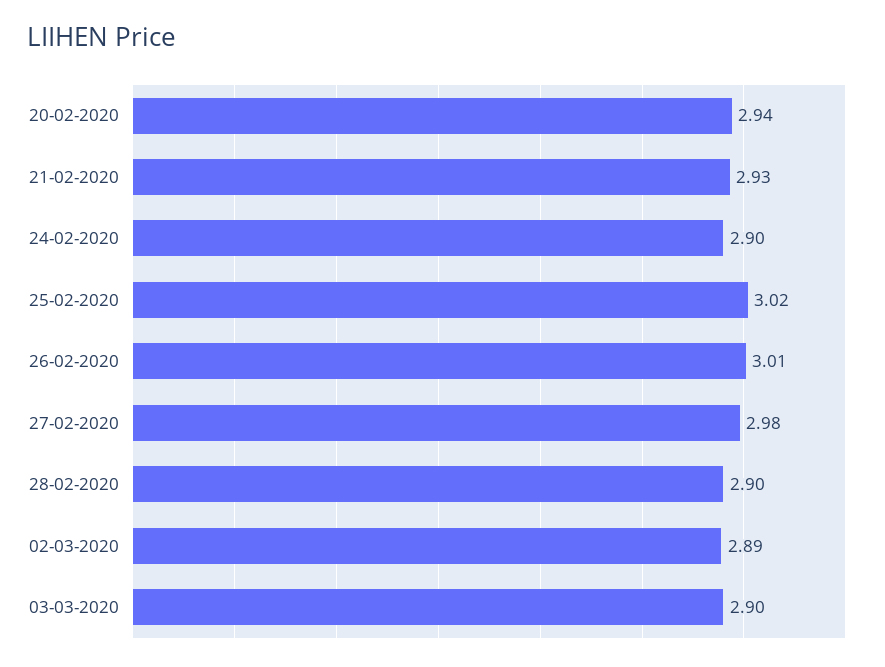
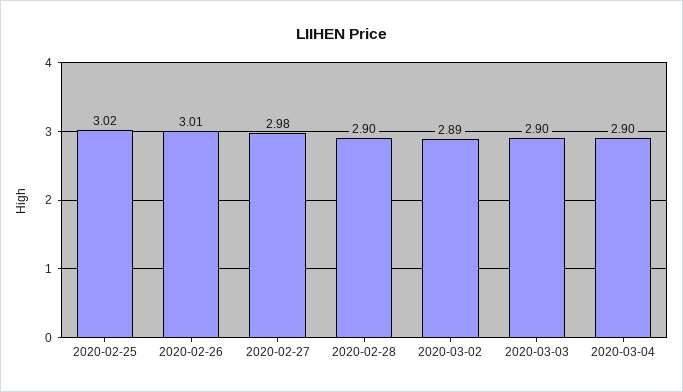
20-02-2020: 2.94 -> none
21-02-2020: 2.93 -> none
24-02-2020: 2.9 -> none
2020-03-04: none -> 2.9

